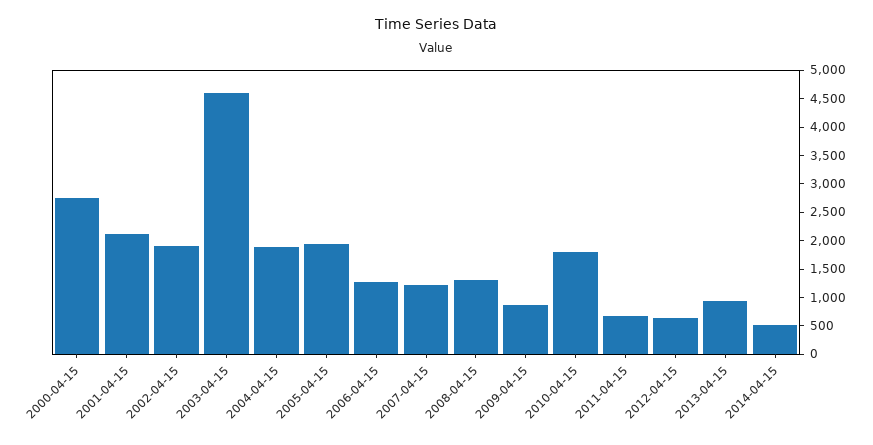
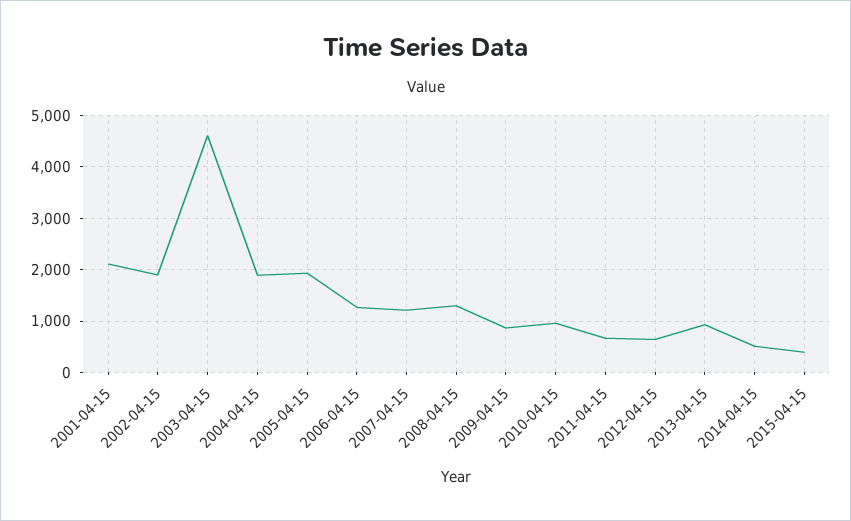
2000-04-15: 2750 -> none
2010-04-15: 1750 -> 1000
2015-04-15: none -> 400

